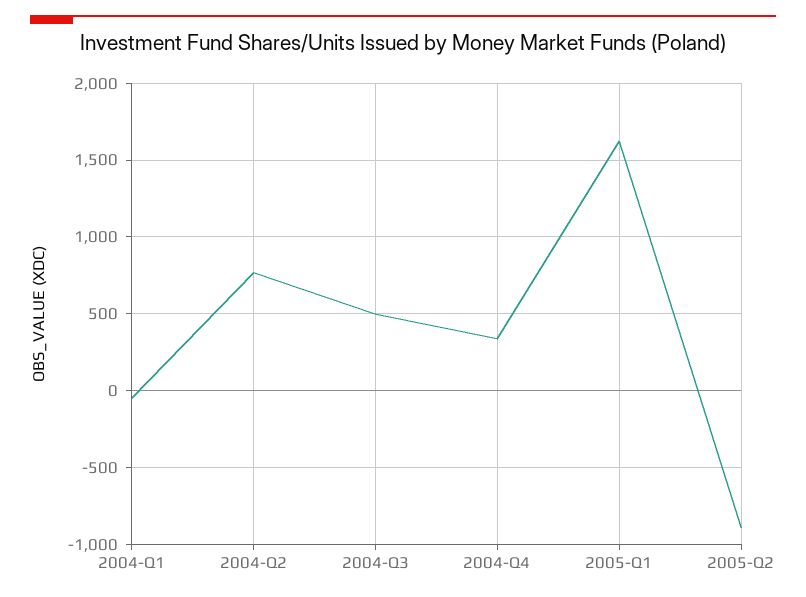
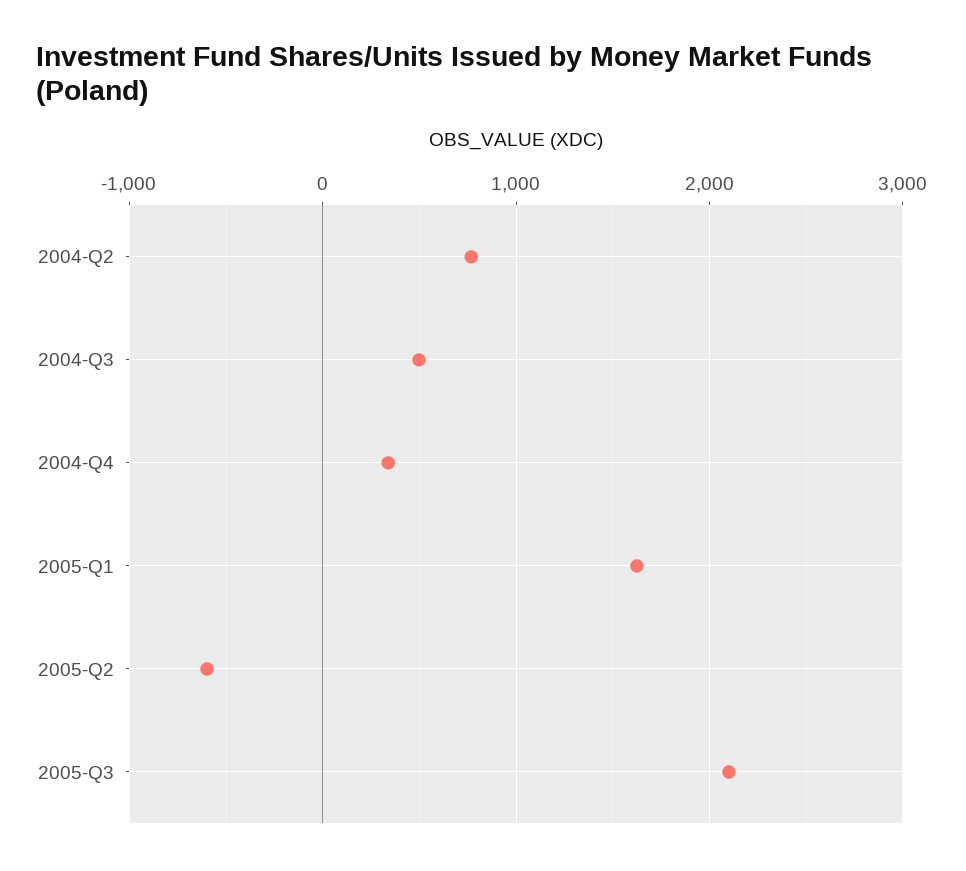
2004-Q1: -50 -> none
2005-Q2: -900 -> -600
2005-Q3: none -> 2100

